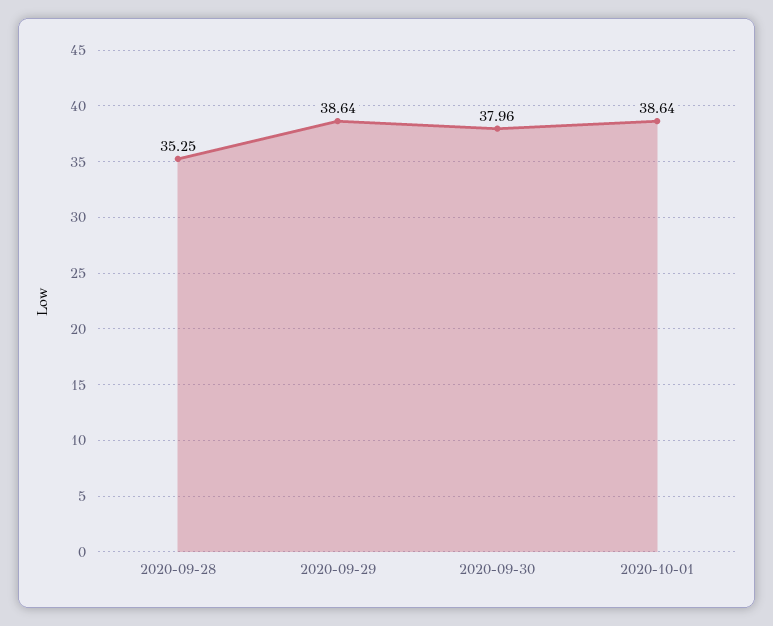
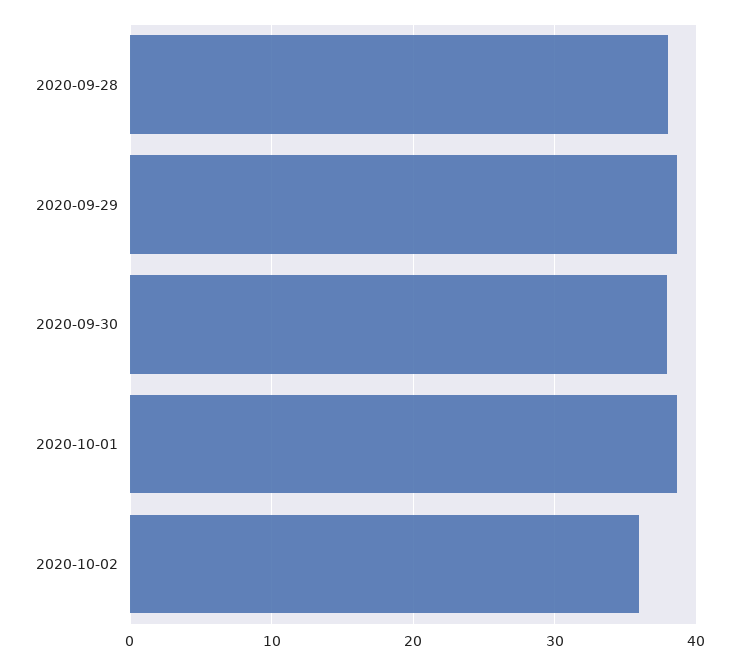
2020-09-28: 35.25 -> 38
2020-10-02: none -> 36

